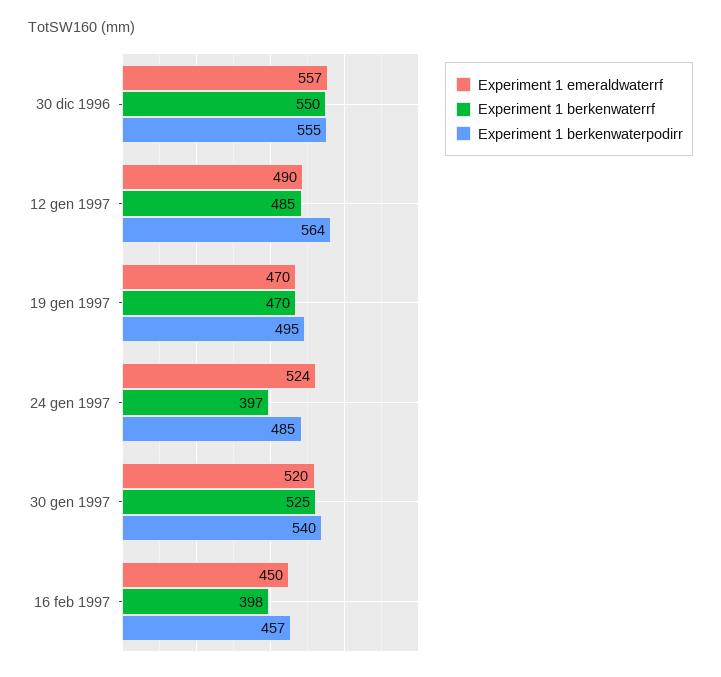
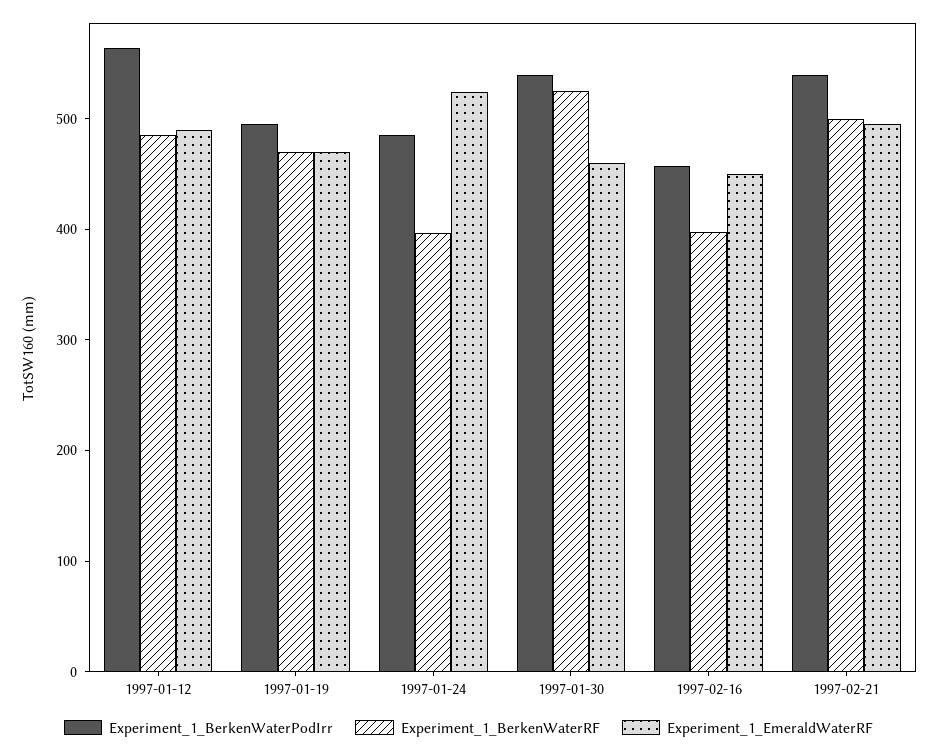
Experiment 1 emeraldwaterrf, 30 dic 1996: 557 -> none
Experiment 1 berkenwaterrf, 30 dic 1996: 550 -> none
Experiment 1 berkenwaterpodirr, 30 dic 1996: 555 -> none
Experiment 1 emeraldwaterrf, 30 gen 1997: 520 -> 460
Experiment 1 berkenwaterpodirr, 1997-02-21: none -> 540
Experiment 1 berkenwaterrf, 1997-02-21: none -> 500
Experiment 1 emeraldwaterrf, 1997-02-21: none -> 500

